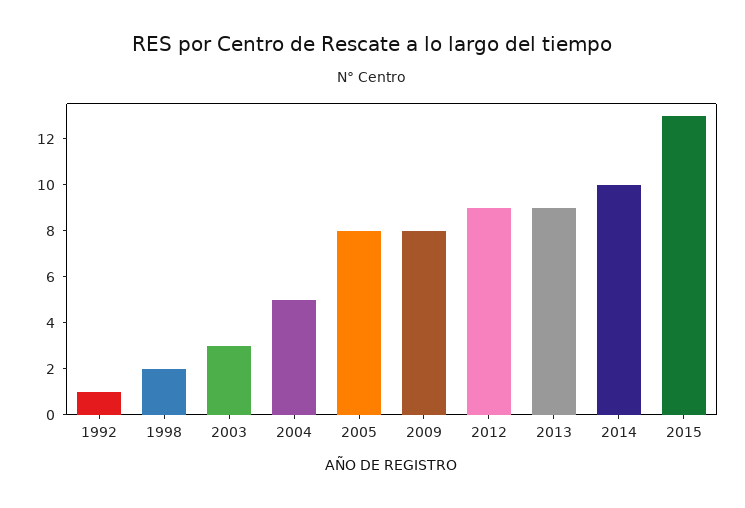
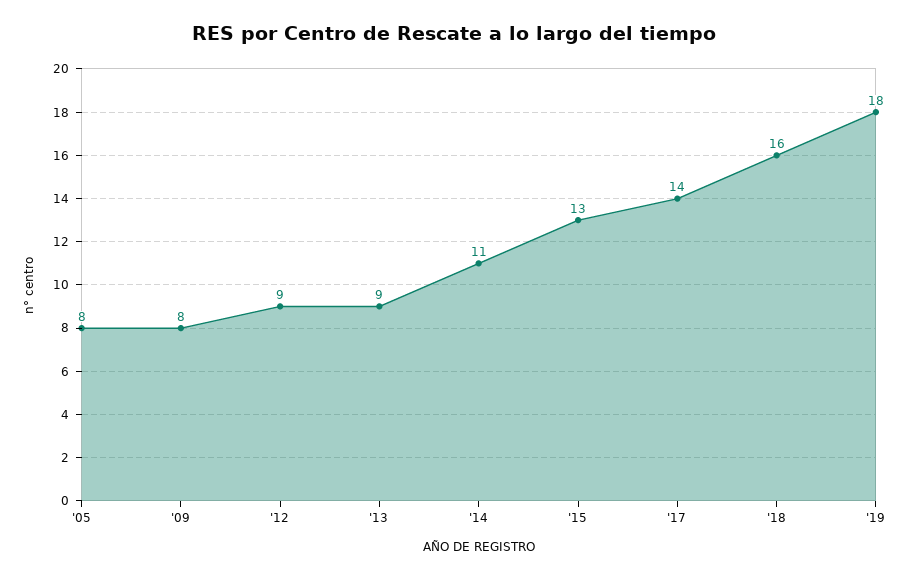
1992: 1 -> none
1998: 2 -> none
2003: 3 -> none
2004: 5 -> none
2014: 10 -> 11
'17: none -> 14
'18: none -> 16
'19: none -> 18

